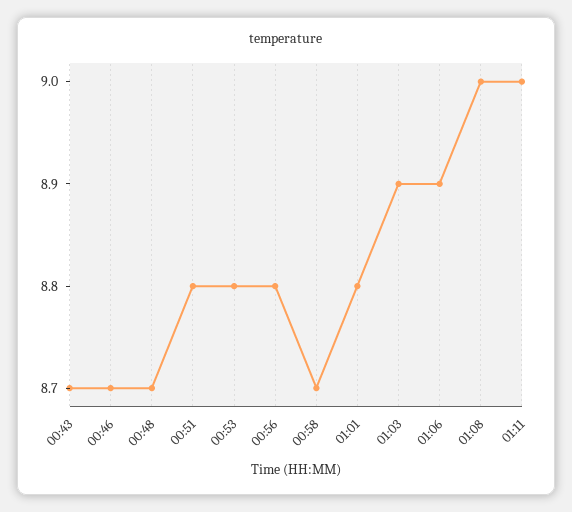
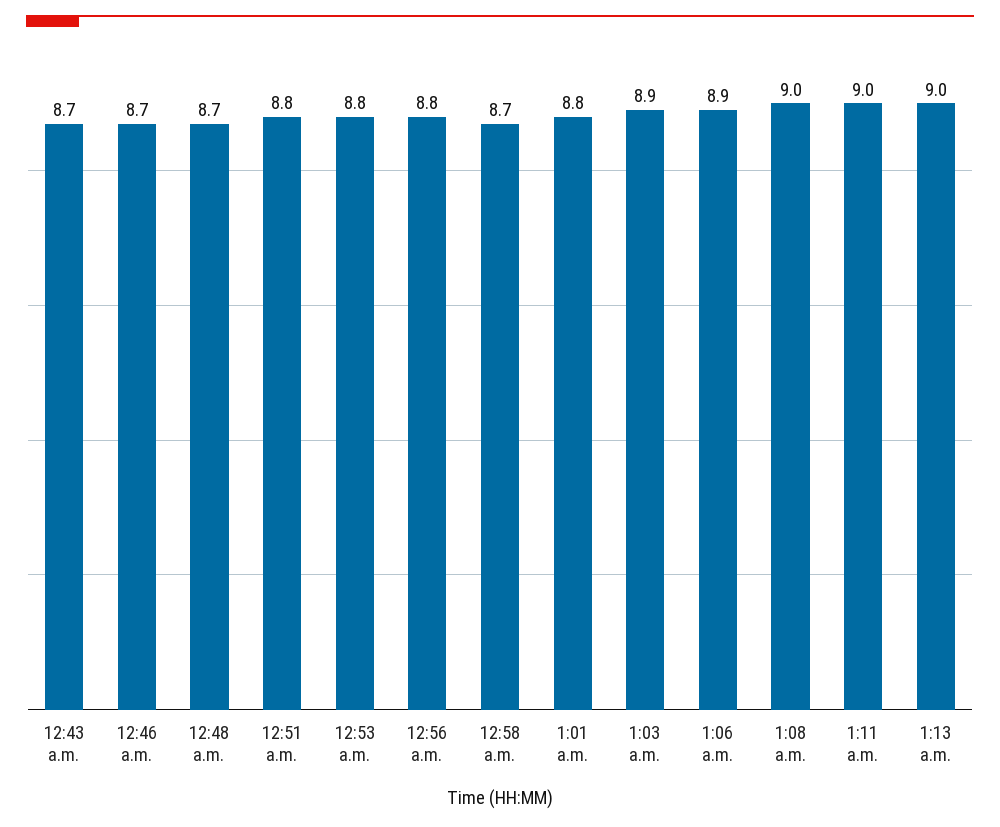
1:13 a.m.: none -> 9

